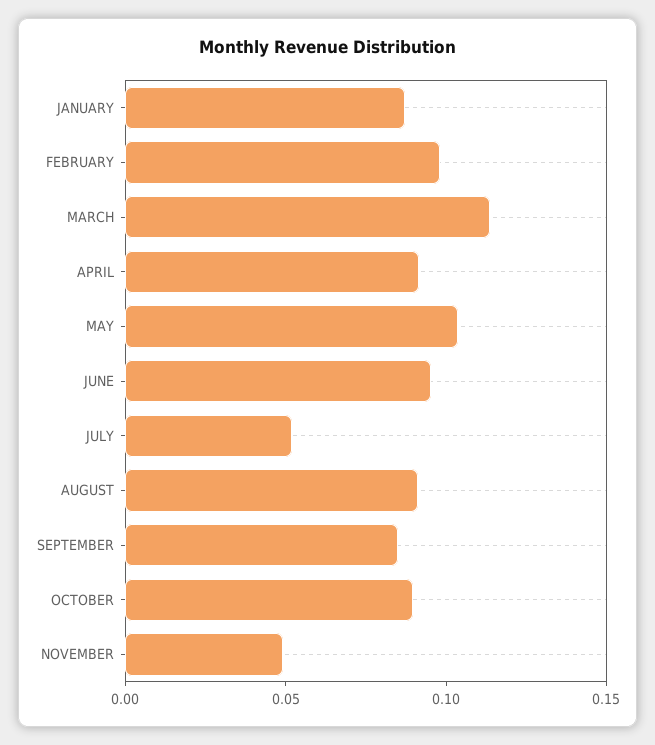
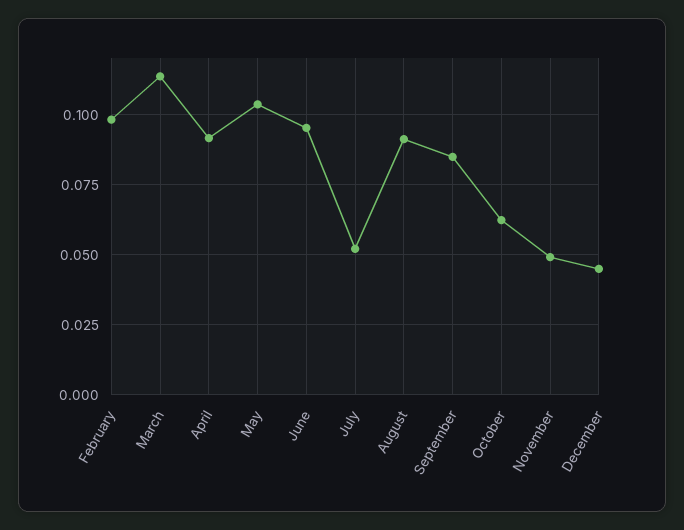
JANUARY: 0.09 -> none
OCTOBER: 0.09 -> 0.0625
December: none -> 0.045

